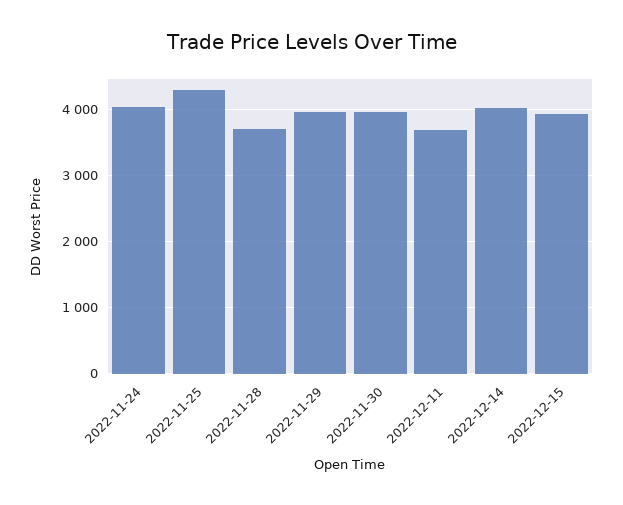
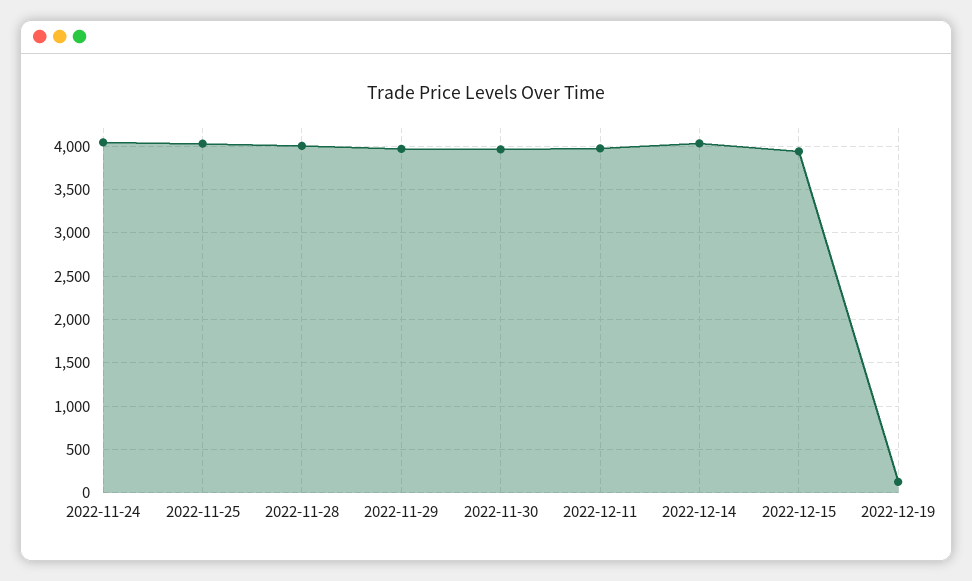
2022-11-25: 4300 -> 4000
2022-11-28: 3700 -> 4000
2022-12-11: 3700 -> 4000
2022-12-19: none -> 100

